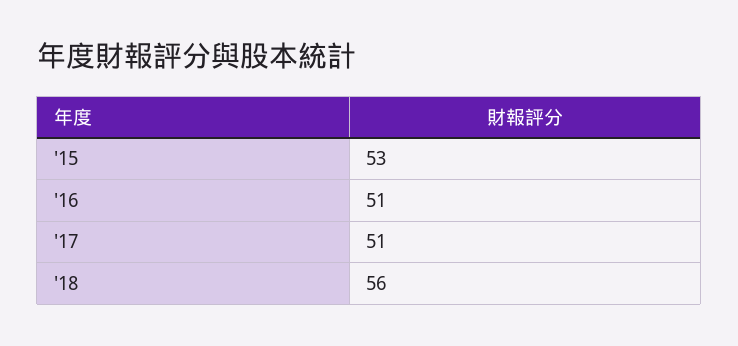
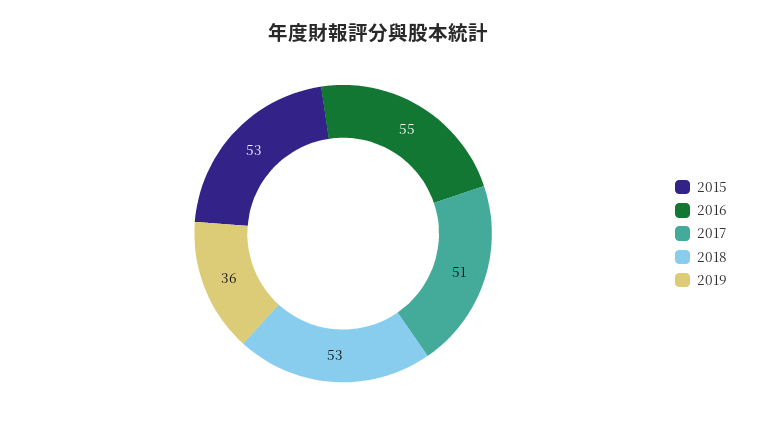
'16: 51 -> 55
'18: 56 -> 53
2019: none -> 36

